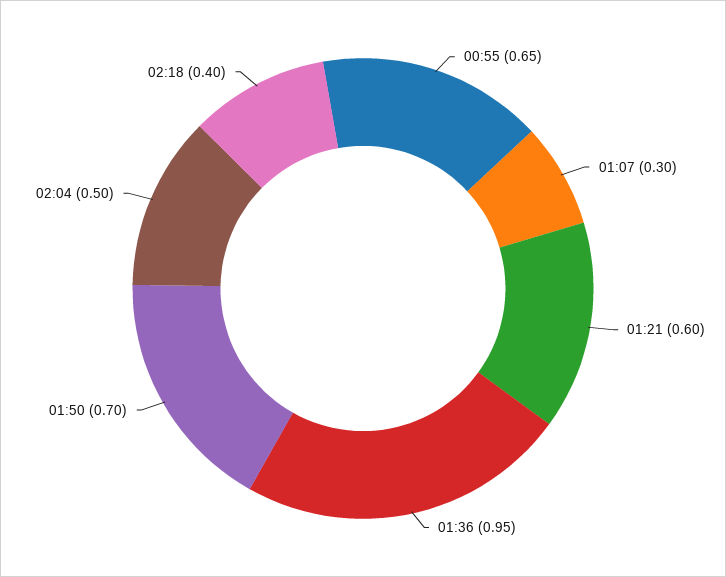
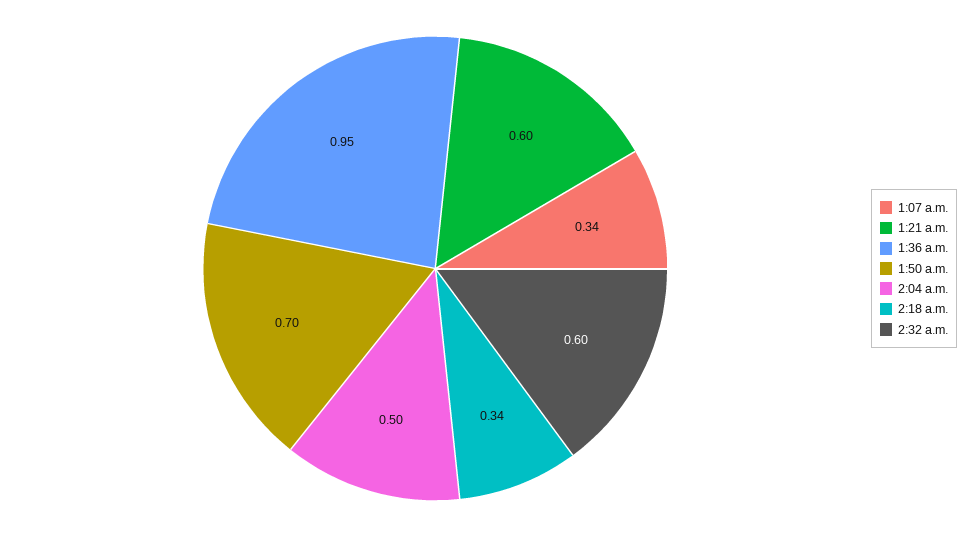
00:55: 0.65 -> none
01:07: 0.3 -> 0.34
02:18: 0.4 -> 0.34
2:32 a.m.: none -> 0.6

